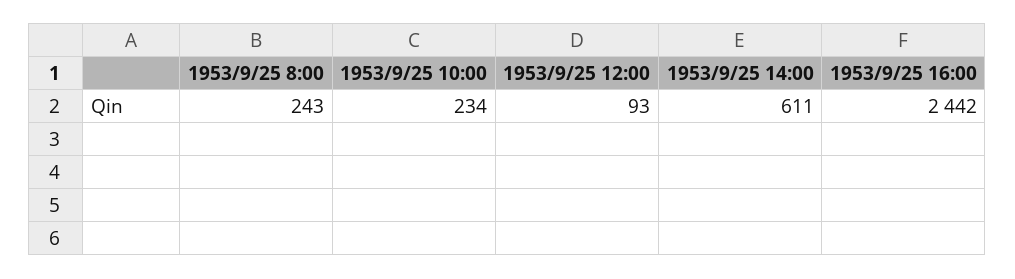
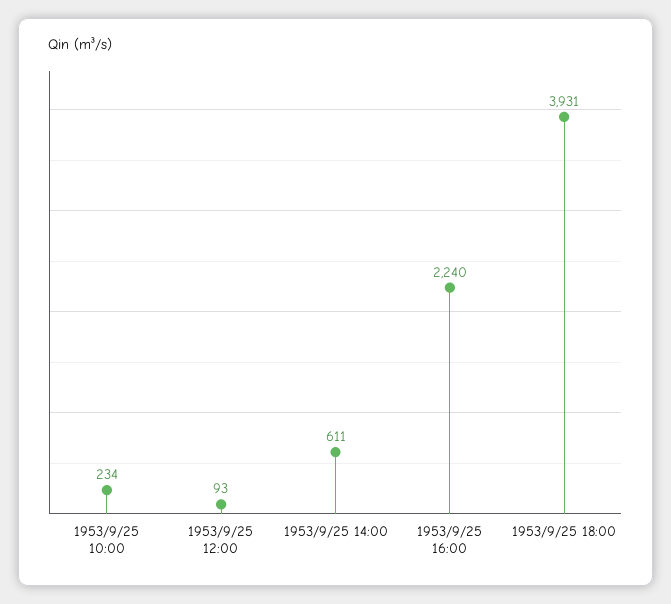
1953/9/25 8:00: 243 -> none
1953/9/25 16:00: 2442 -> 2240
1953/9/25 18:00: none -> 3931

